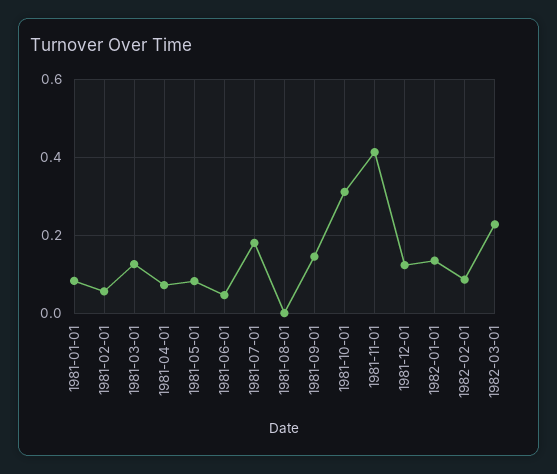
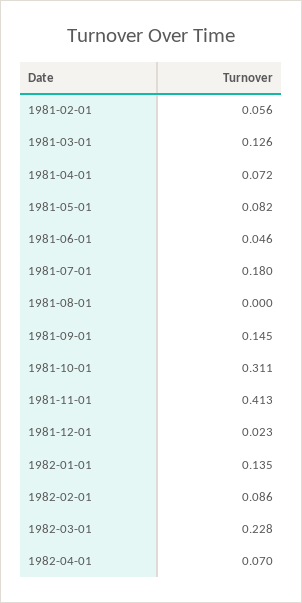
1981-01-01: 0.08 -> none
1981-12-01: 0.12 -> 0.023
1982-04-01: none -> 0.07

